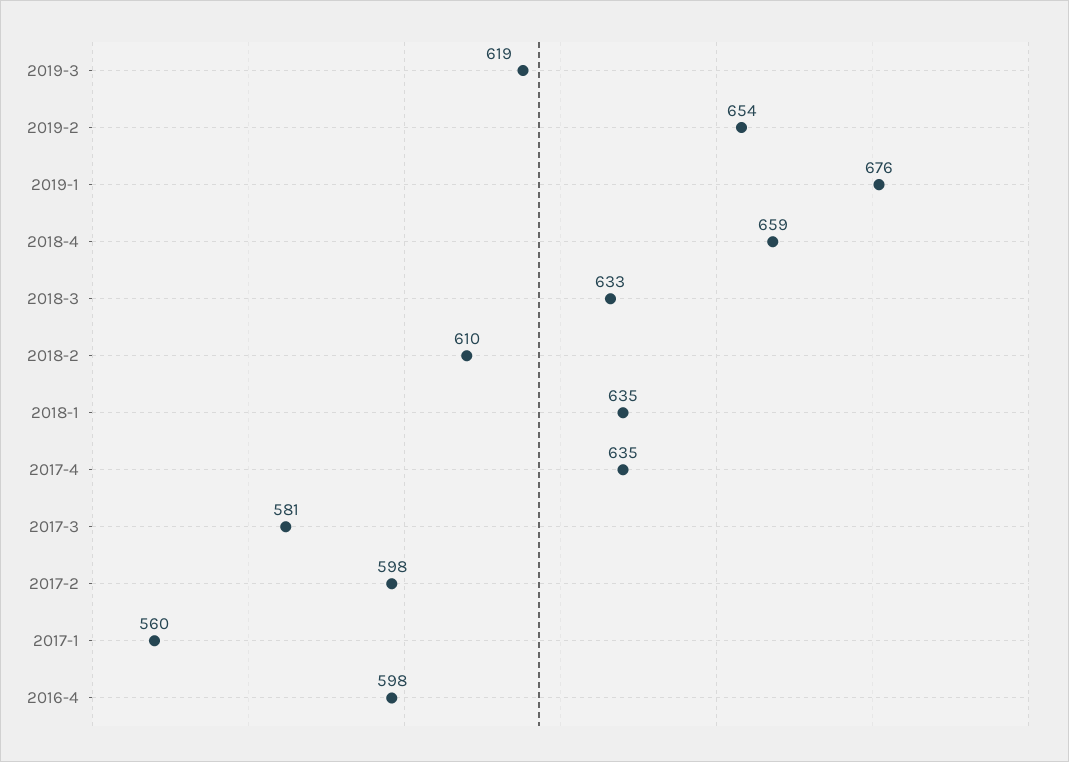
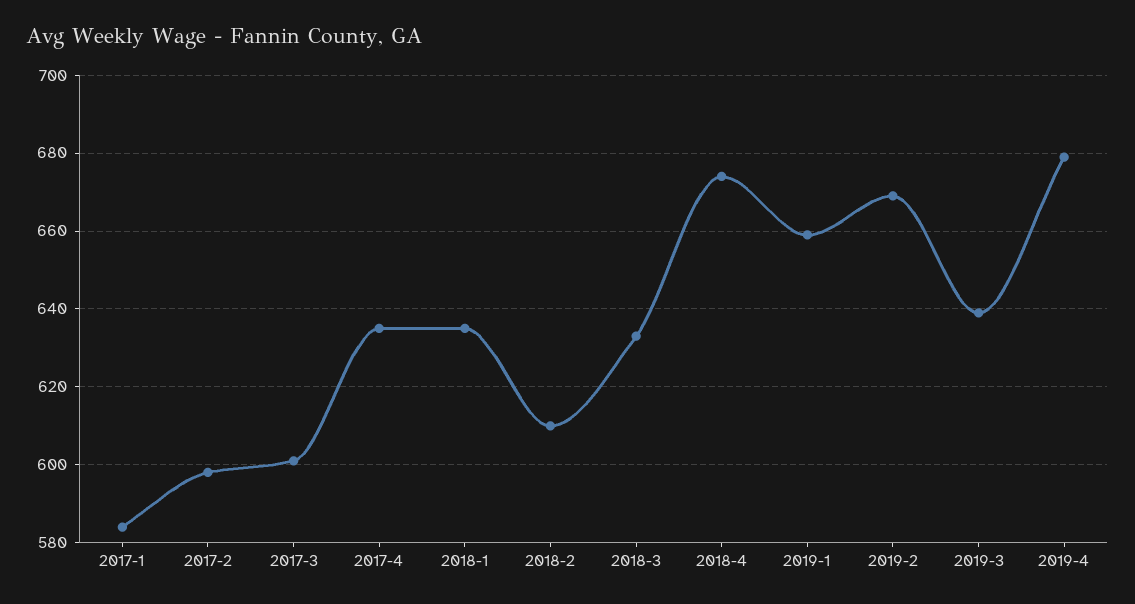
2019-3: 619 -> 640
2019-2: 654 -> 670
2019-1: 676 -> 660
2018-4: 659 -> 675
2017-3: 581 -> 600
2017-1: 560 -> 585
2016-4: 598 -> none
2019-4: none -> 680

